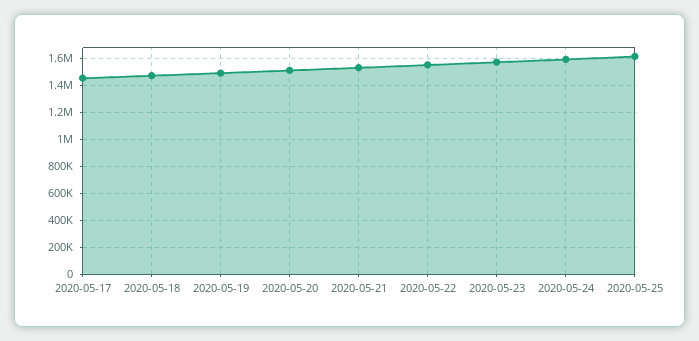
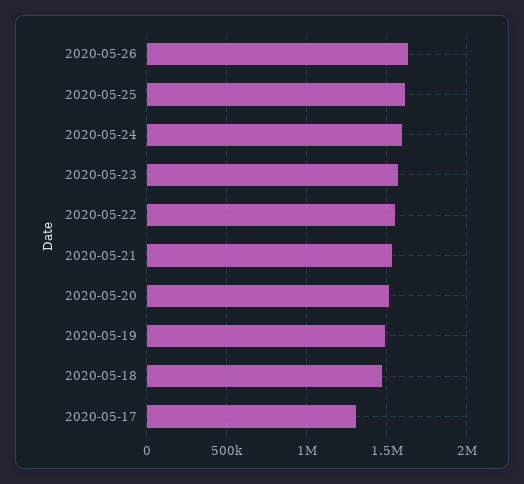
2020-05-17: 1450000 -> 1300000
2020-05-26: none -> 1650000

